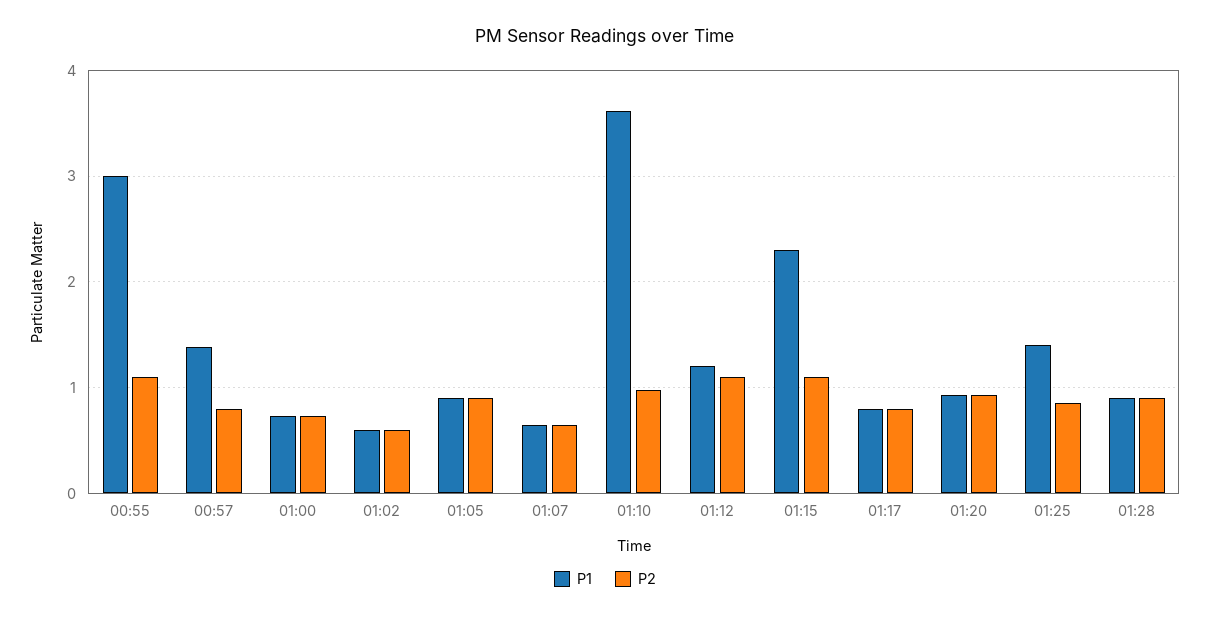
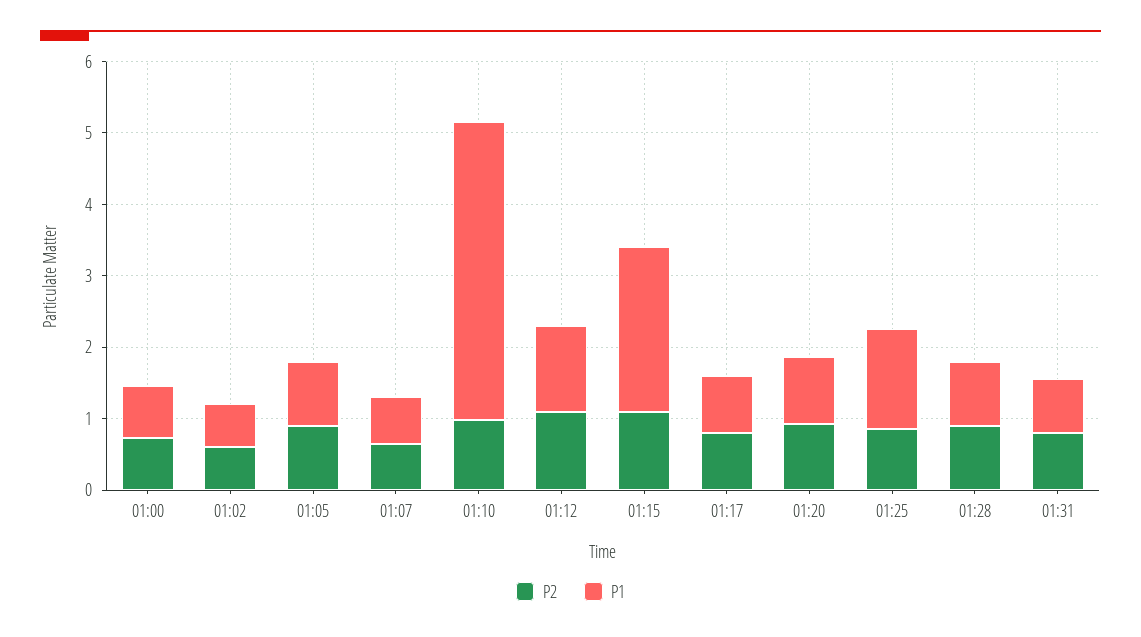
P1, 00:55: 3 -> none
P2, 00:55: 1.1 -> none
P1, 00:57: 1.4 -> none
P2, 00:57: 0.8 -> none
P1, 01:10: 3.6 -> 4.2
P2, 01:31: none -> 0.8
P1, 01:31: none -> 0.8

